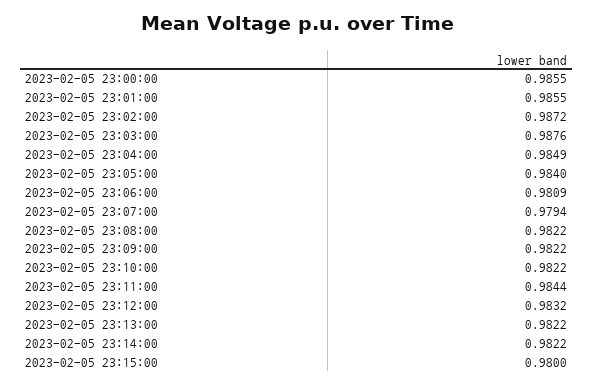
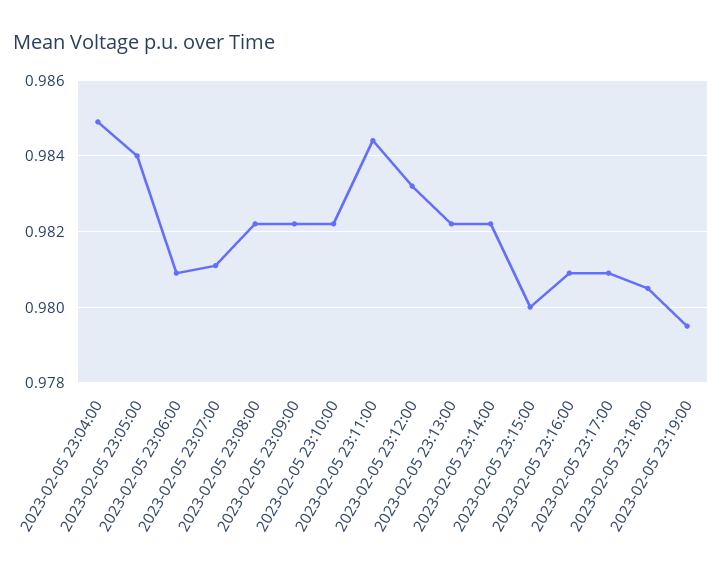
2023-02-05 23:00:00: 0.9855 -> none
2023-02-05 23:01:00: 0.9855 -> none
2023-02-05 23:02:00: 0.9872 -> none
2023-02-05 23:03:00: 0.9876 -> none
2023-02-05 23:07:00: 0.9794 -> 0.981
2023-02-05 23:16:00: none -> 0.981
2023-02-05 23:17:00: none -> 0.981
2023-02-05 23:18:00: none -> 0.9805
2023-02-05 23:19:00: none -> 0.9795

